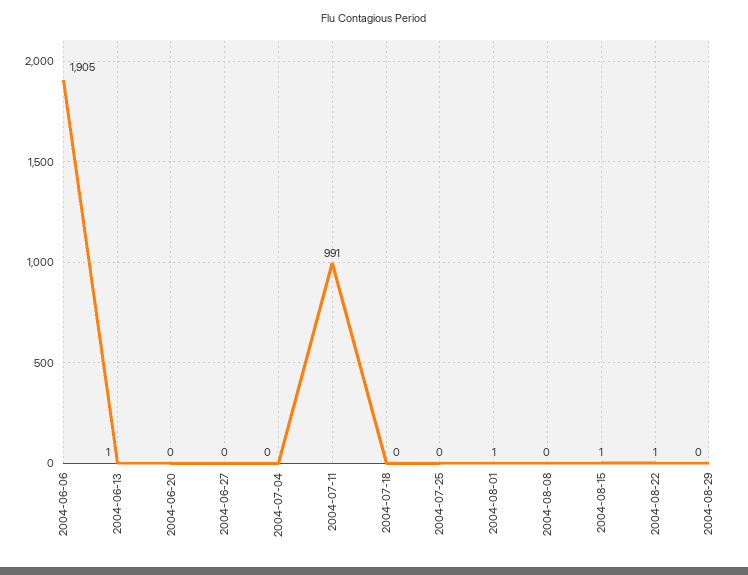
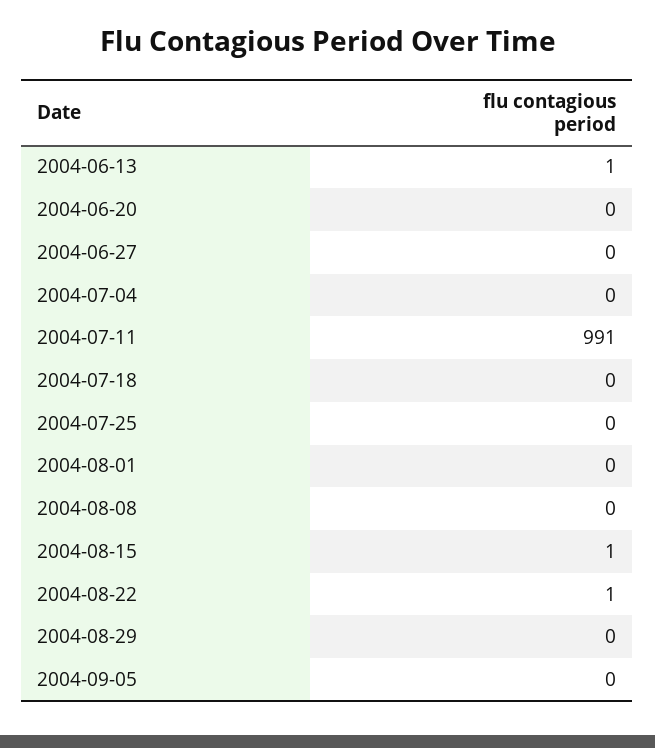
2004-06-06: 1905 -> none
2004-08-01: 1 -> 0
2004-09-05: none -> 0

